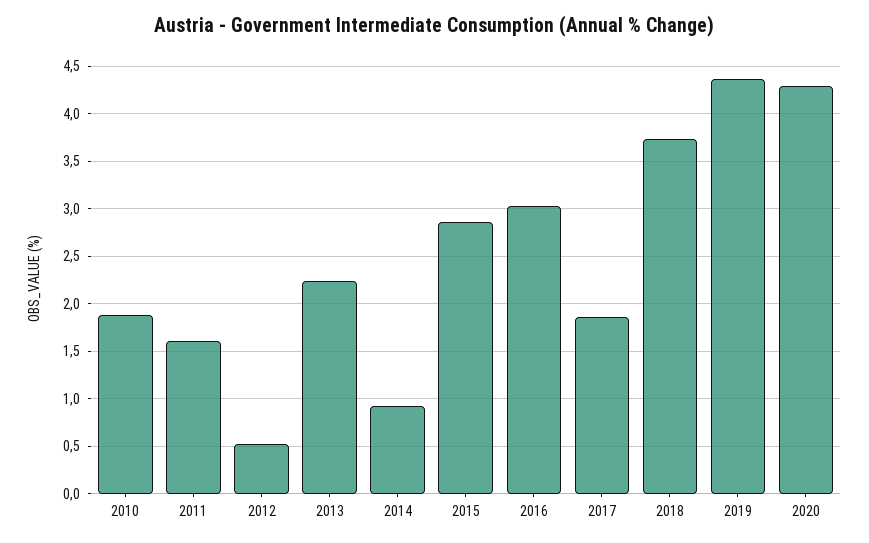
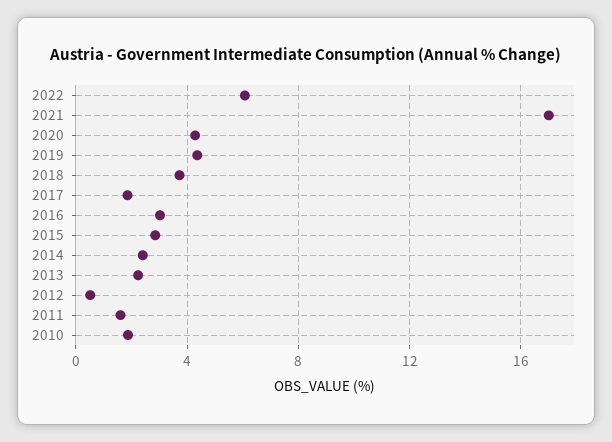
2014: 0.9 -> 2.5
2022: none -> 6
2021: none -> 17

